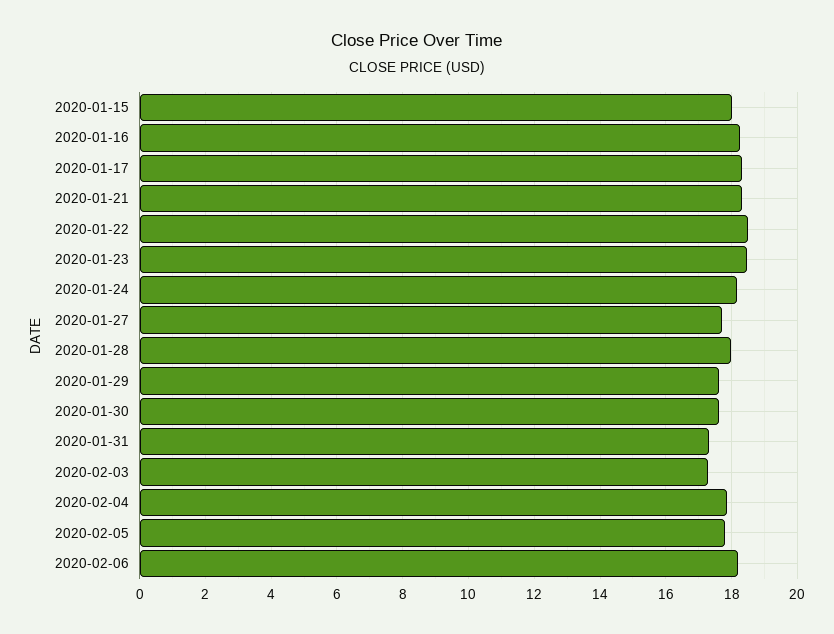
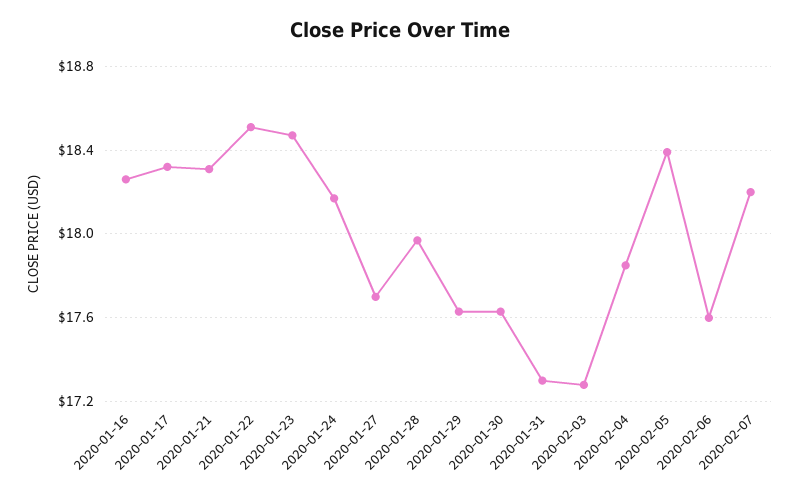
2020-01-15: 18 -> none
2020-02-05: 17.8 -> 18.4
2020-02-06: 18.2 -> 17.6
2020-02-07: none -> 18.2

